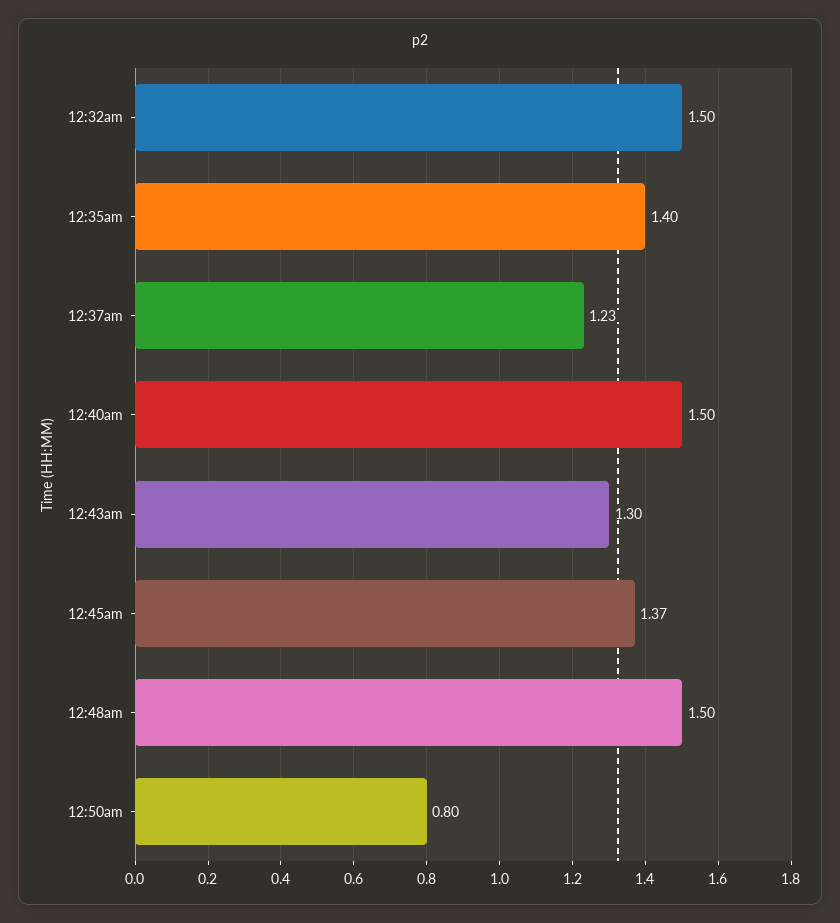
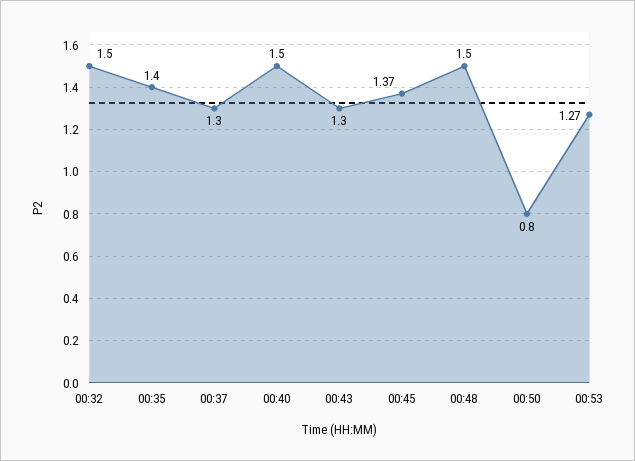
12:37am: 1.23 -> 1.3
00:53: none -> 1.27

